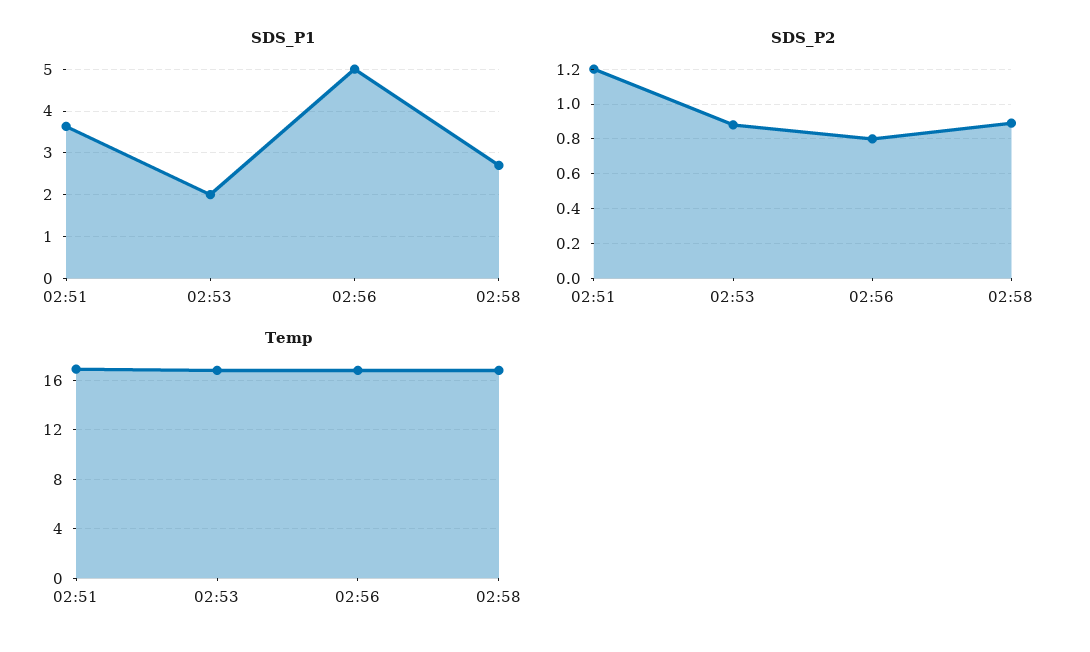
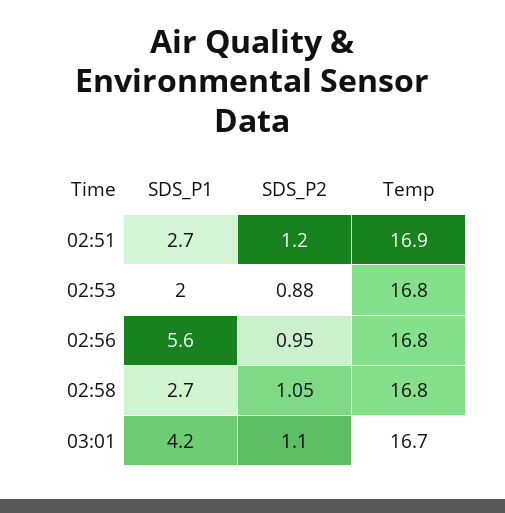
SDS_P1, 02:51: 3.6 -> 2.7
SDS_P1, 02:56: 5 -> 5.6
SDS_P2, 02:56: 0.8 -> 0.95
SDS_P2, 02:58: 0.9 -> 1.05
SDS_P1, 03:01: none -> 4.2
SDS_P2, 03:01: none -> 1.1
Temp, 03:01: none -> 16.7

